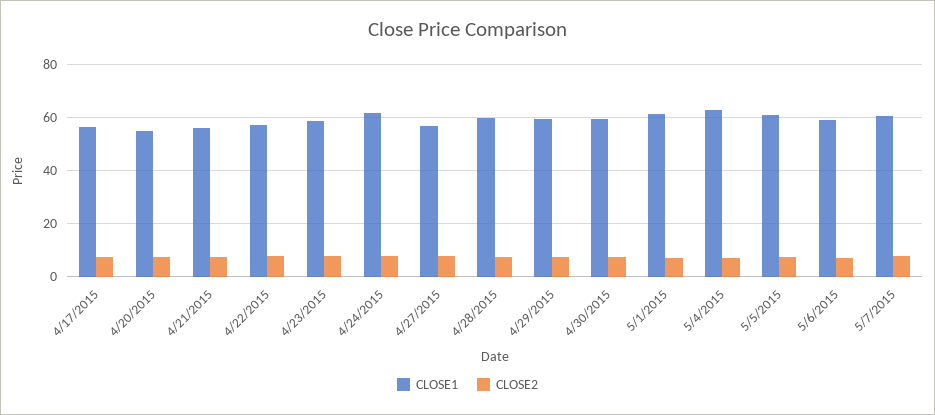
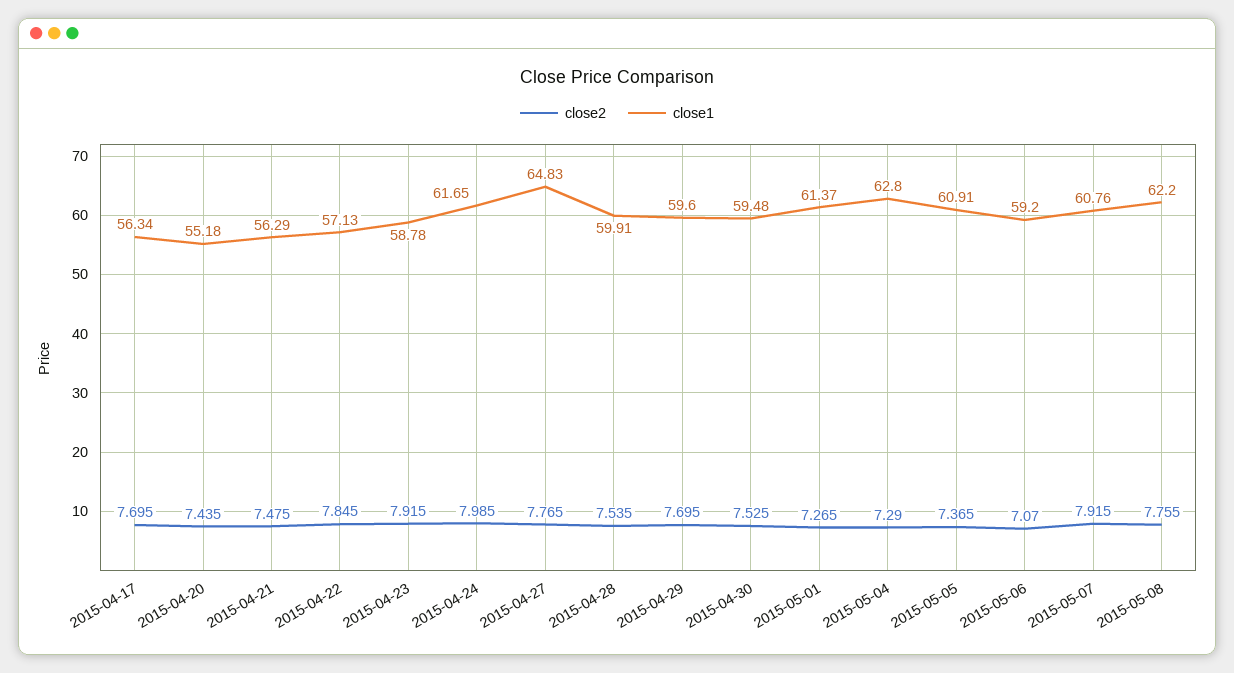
CLOSE1, 4/27/2015: 57.5 -> 64.83
CLOSE2, 2015-05-08: none -> 7.755
CLOSE1, 2015-05-08: none -> 62.2

